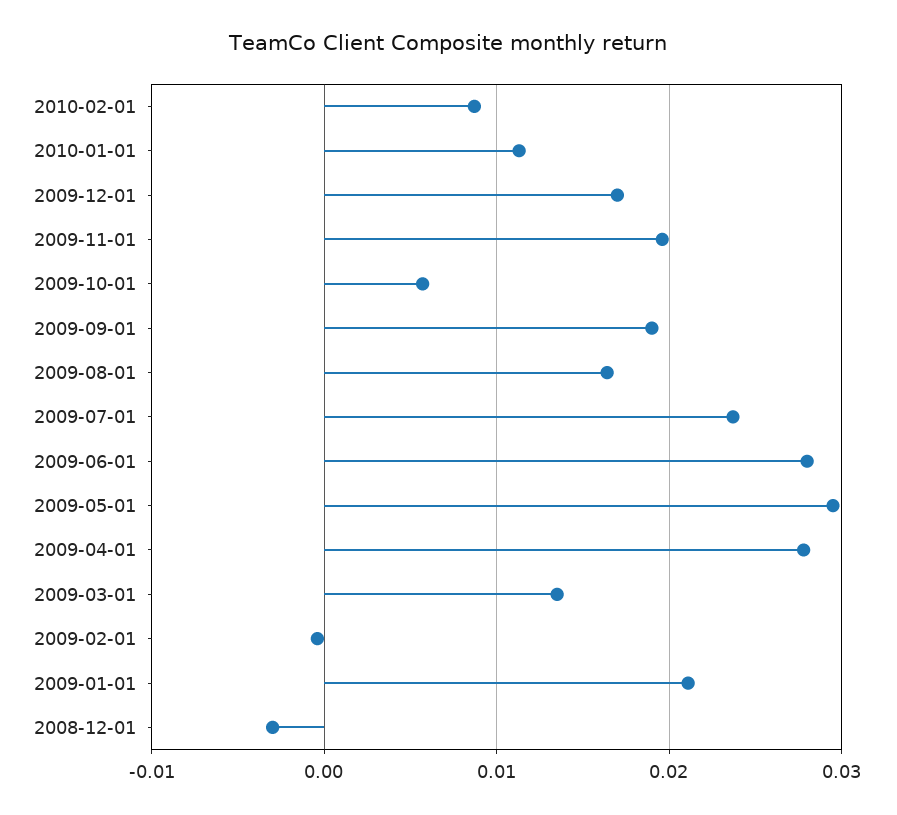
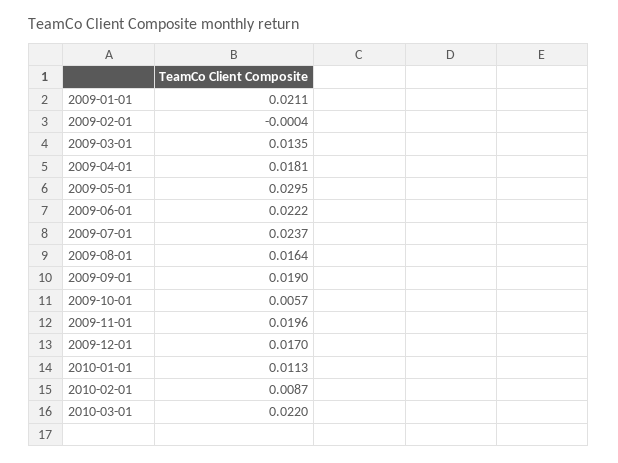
2009-06-01: 0.028 -> 0.0222
2009-04-01: 0.028 -> 0.0181
2008-12-01: -0.003 -> none
2010-03-01: none -> 0.022

